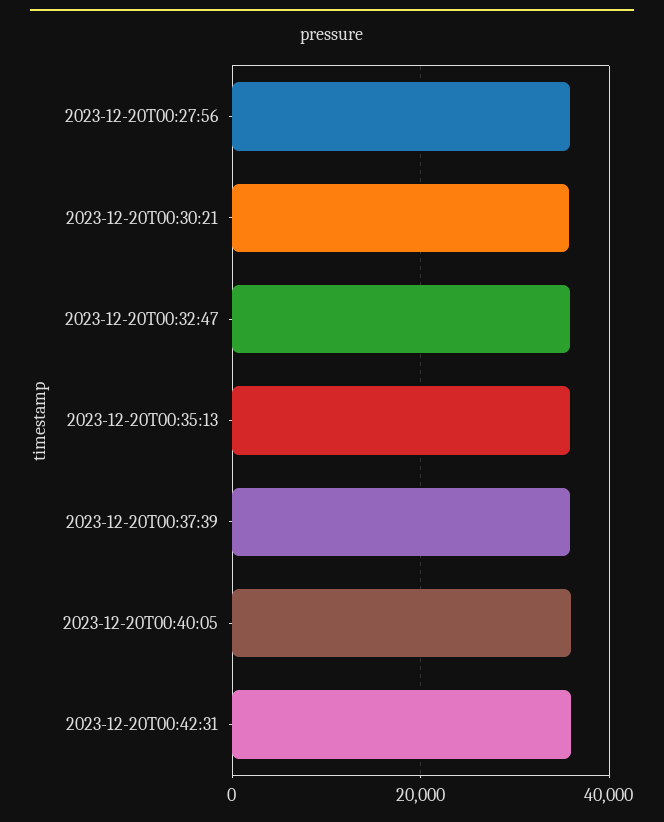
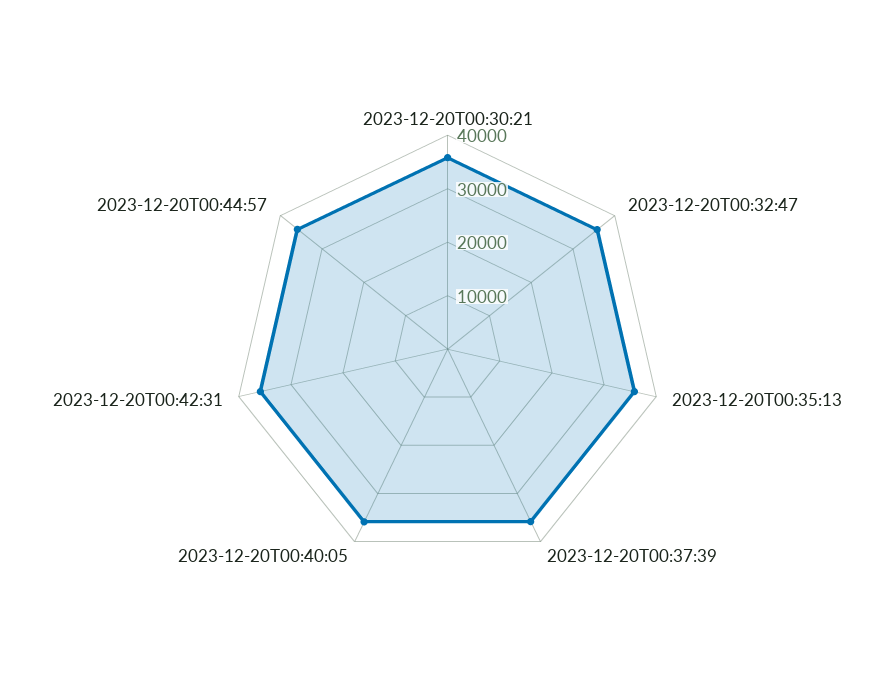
2023-12-20T00:27:56: 36000 -> none
2023-12-20T00:44:57: none -> 36000

